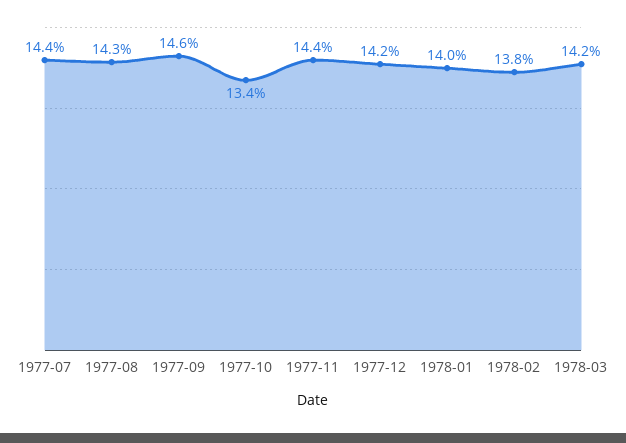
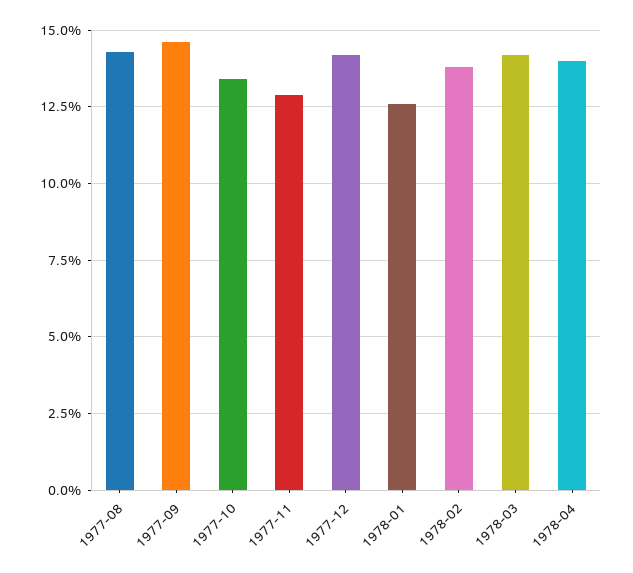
1977-07: 14.4 -> none
1977-11: 14.4 -> 13
1978-01: 14 -> 12.5
1978-04: none -> 14

